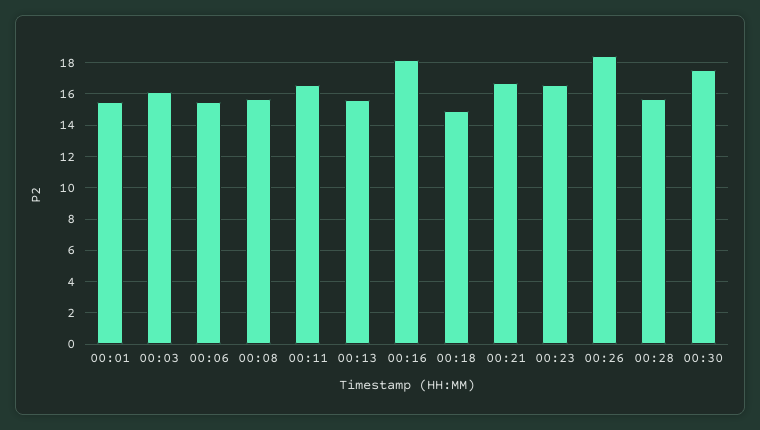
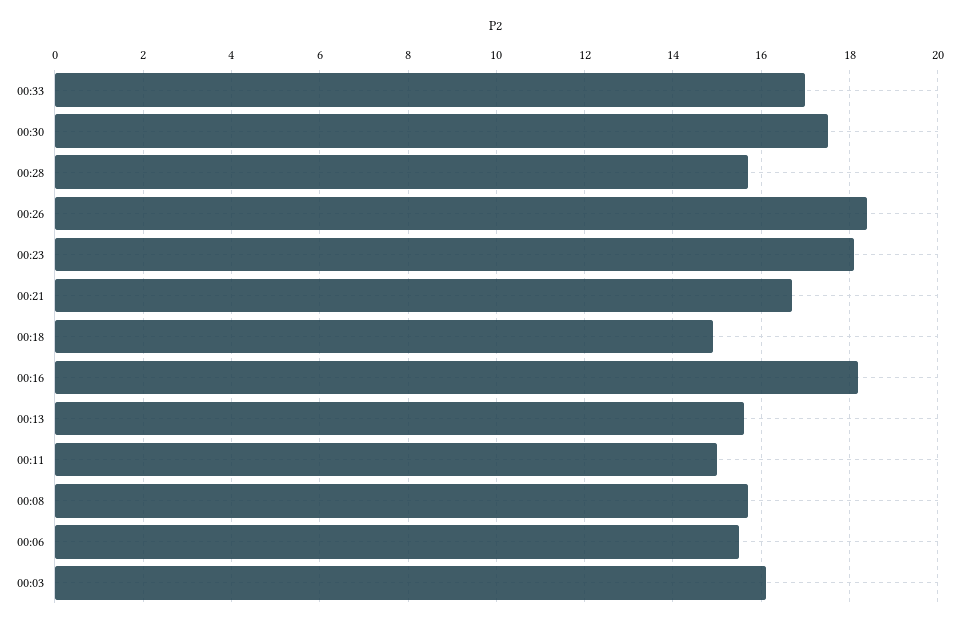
00:01: 15.5 -> none
00:11: 16.5 -> 15
00:23: 16.5 -> 18
00:33: none -> 17

